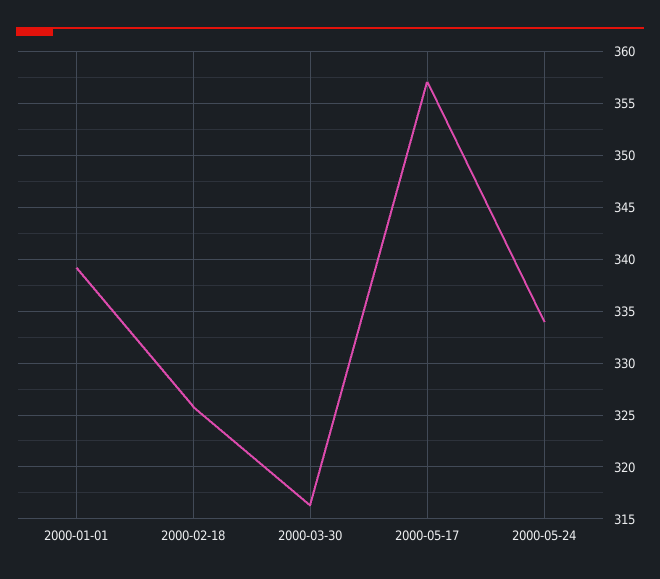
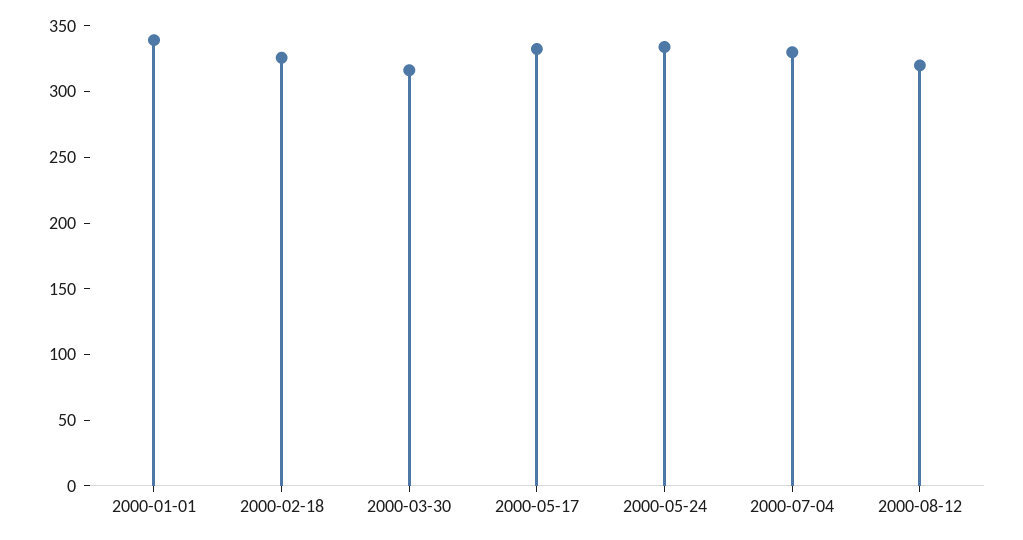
2000-05-17: 357 -> 330
2000-07-04: none -> 330
2000-08-12: none -> 320

